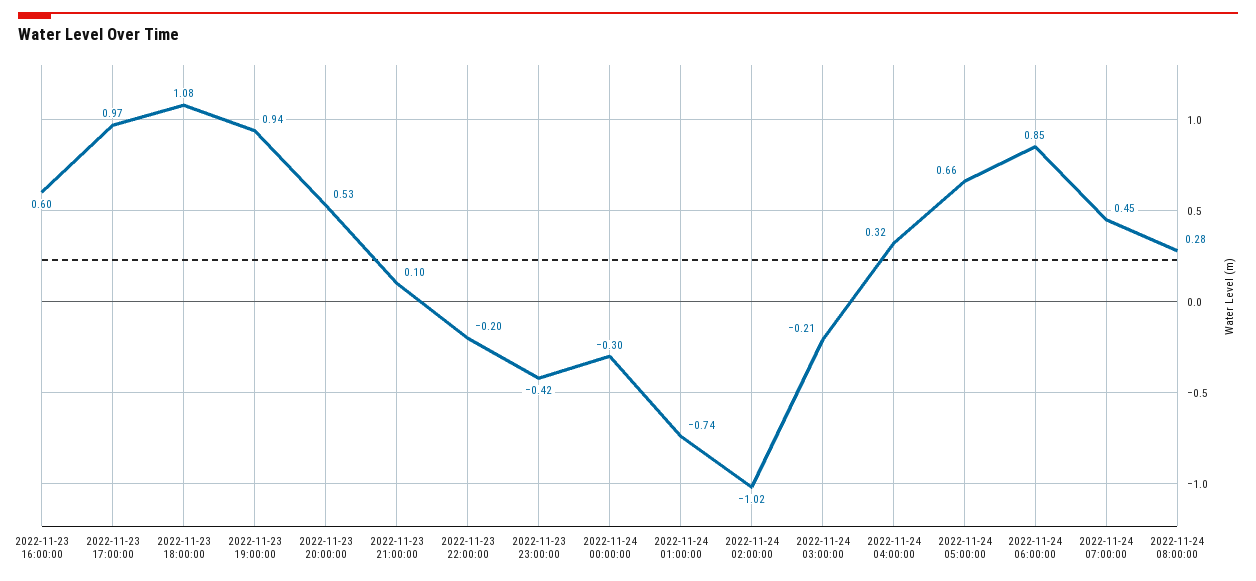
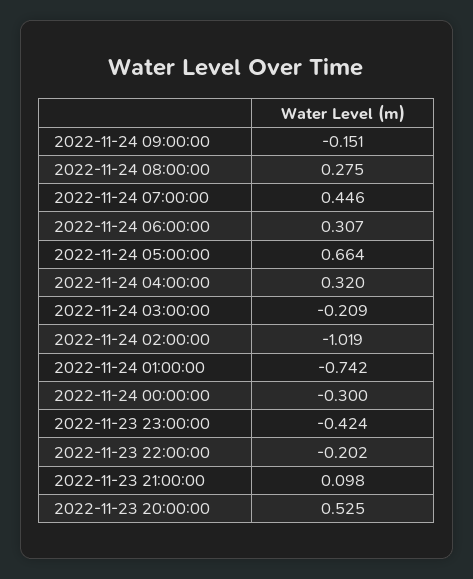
2022-11-23 16:00:00: 0.6 -> none
2022-11-23 17:00:00: 0.97 -> none
2022-11-23 18:00:00: 1.08 -> none
2022-11-23 19:00:00: 0.94 -> none
2022-11-24 06:00:00: 0.85 -> 0.307
2022-11-24 09:00:00: none -> -0.151

